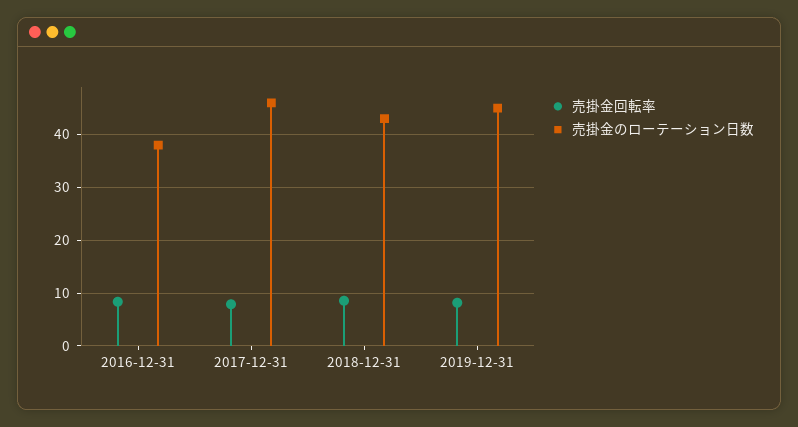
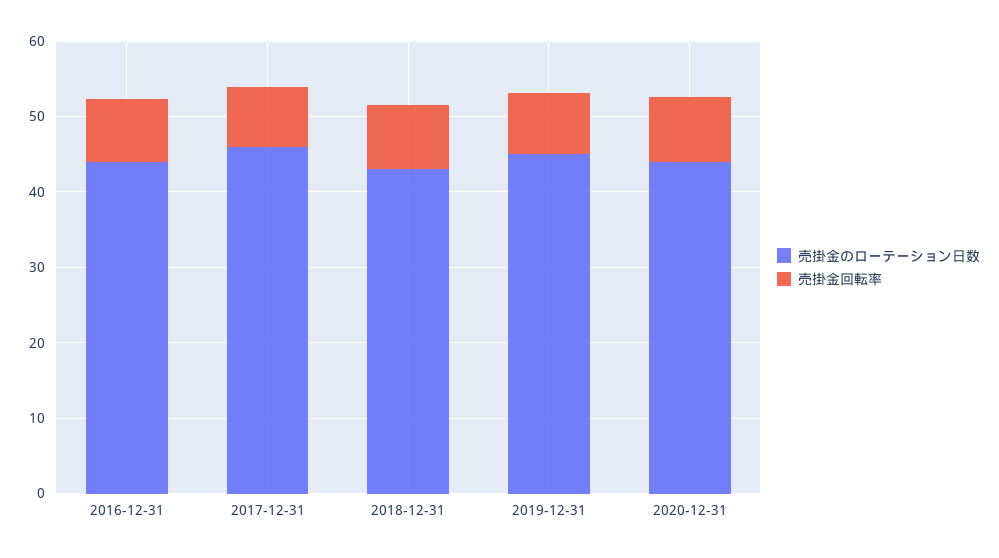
売掛金のローテーション日数, 2016-12-31: 38 -> 44
売掛金のローテーション日数, 2020-12-31: none -> 44
売掛金回転率, 2020-12-31: none -> 8

